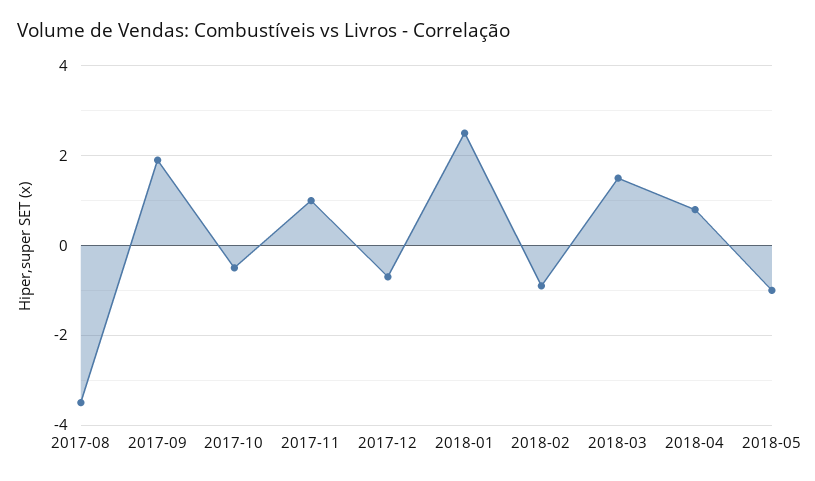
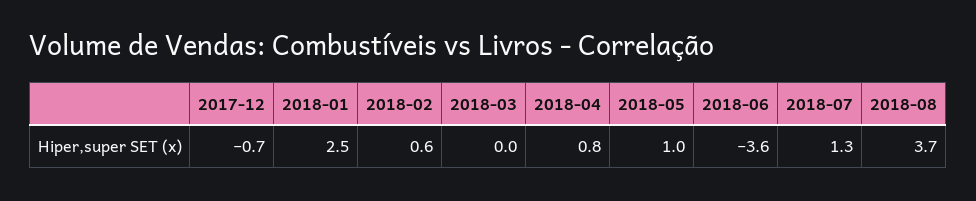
2017-08: -3.5 -> none
2017-09: 2 -> none
2017-10: -0.5 -> none
2017-11: 1 -> none
2018-02: -1 -> 0.6
2018-03: 1.5 -> 0
2018-05: -1 -> 1
2018-06: none -> -3.6
2018-07: none -> 1.3
2018-08: none -> 3.7

